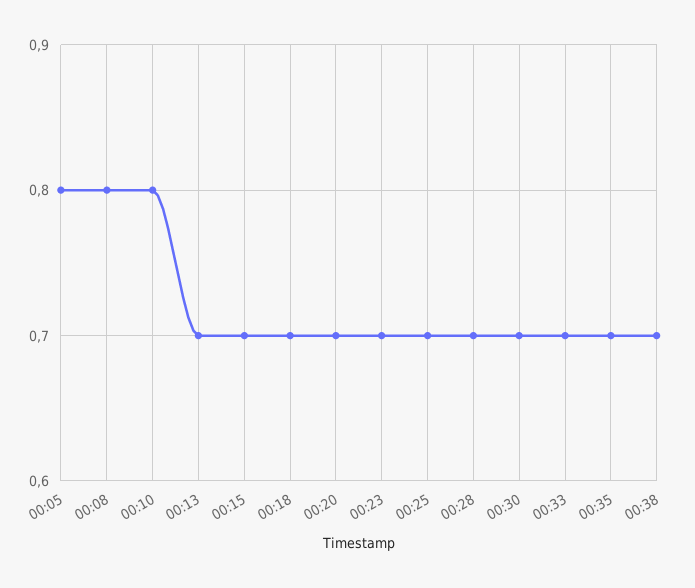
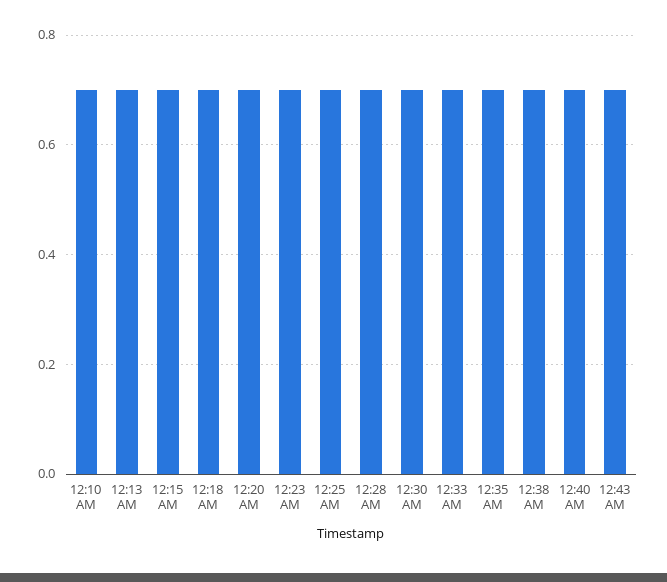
00:05: 0.8 -> none
00:08: 0.8 -> none
00:10: 0.8 -> 0.7
12:40 AM: none -> 0.7
12:43 AM: none -> 0.7

